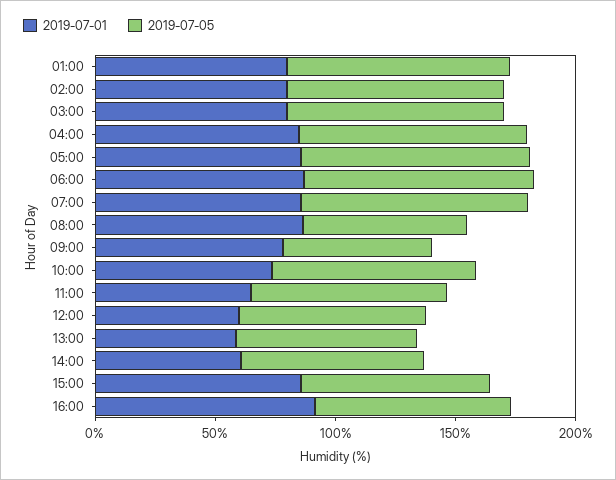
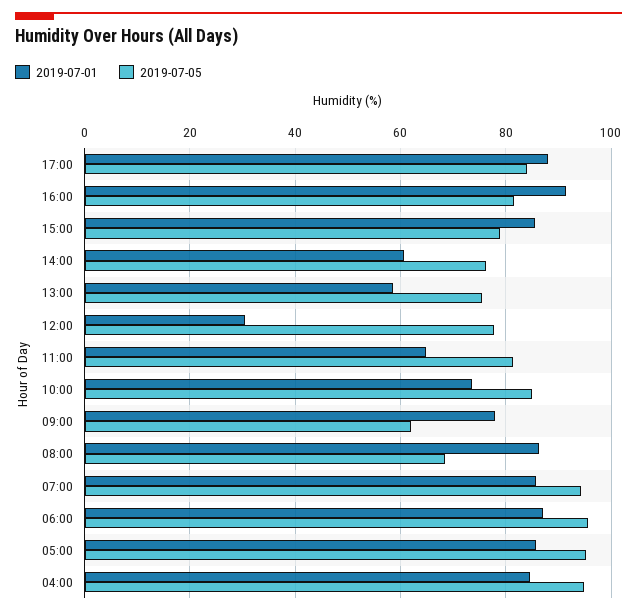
2019-07-01, 01:00: 80 -> none
2019-07-05, 01:00: 90 -> none
2019-07-01, 02:00: 80 -> none
2019-07-05, 02:00: 90 -> none
2019-07-01, 03:00: 80 -> none
2019-07-05, 03:00: 90 -> none
2019-07-01, 12:00: 60 -> 30
2019-07-01, 17:00: none -> 88
2019-07-05, 17:00: none -> 84

